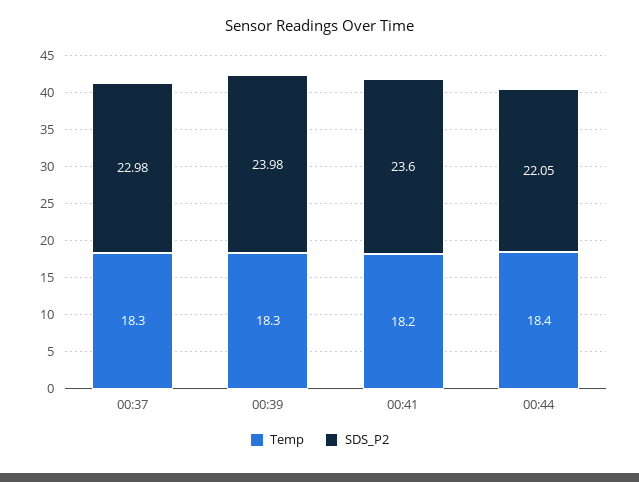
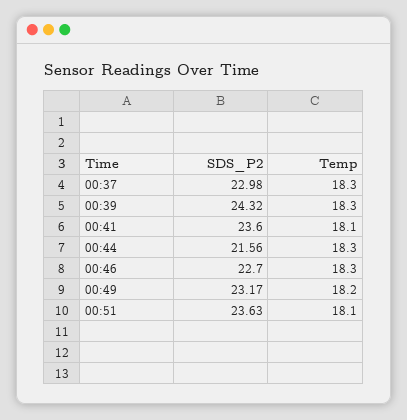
SDS_P2, 00:39: 23.98 -> 24.32
Temp, 00:41: 18.2 -> 18.1
Temp, 00:44: 18.4 -> 18.3
SDS_P2, 00:44: 22.05 -> 21.56
SDS_P2, 00:46: none -> 22.7
Temp, 00:46: none -> 18.3
SDS_P2, 00:49: none -> 23.17
Temp, 00:49: none -> 18.2
SDS_P2, 00:51: none -> 23.63
Temp, 00:51: none -> 18.1

